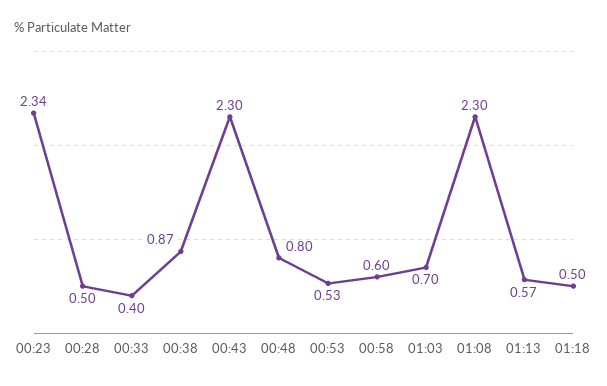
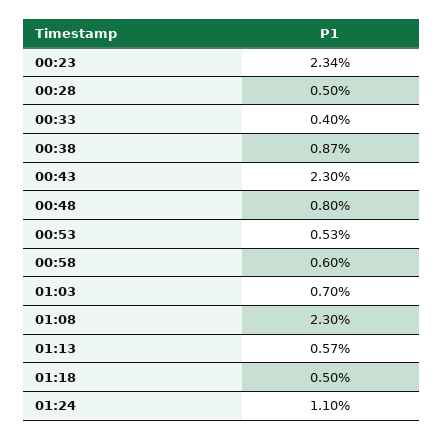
01:24: none -> 1.1

